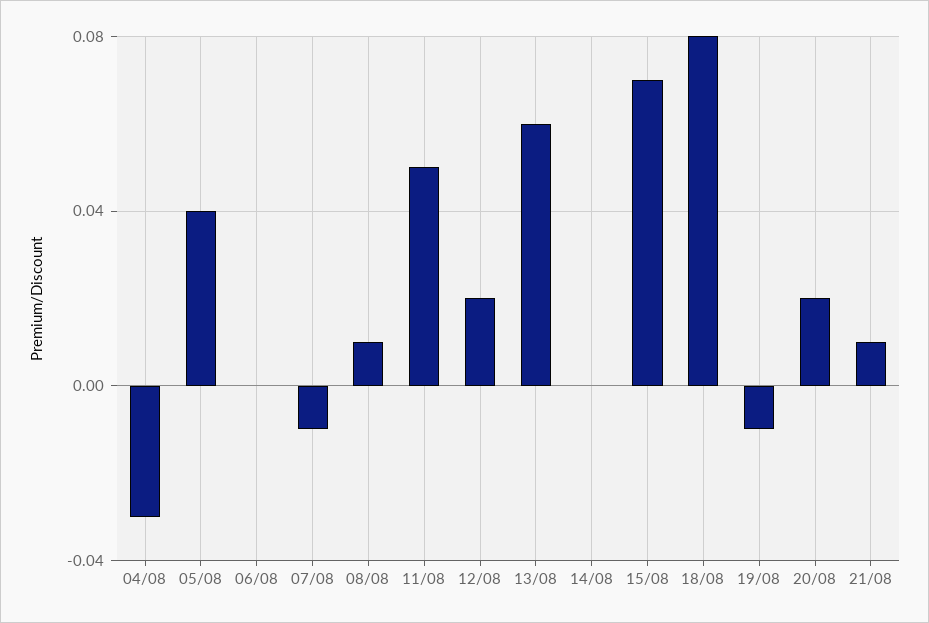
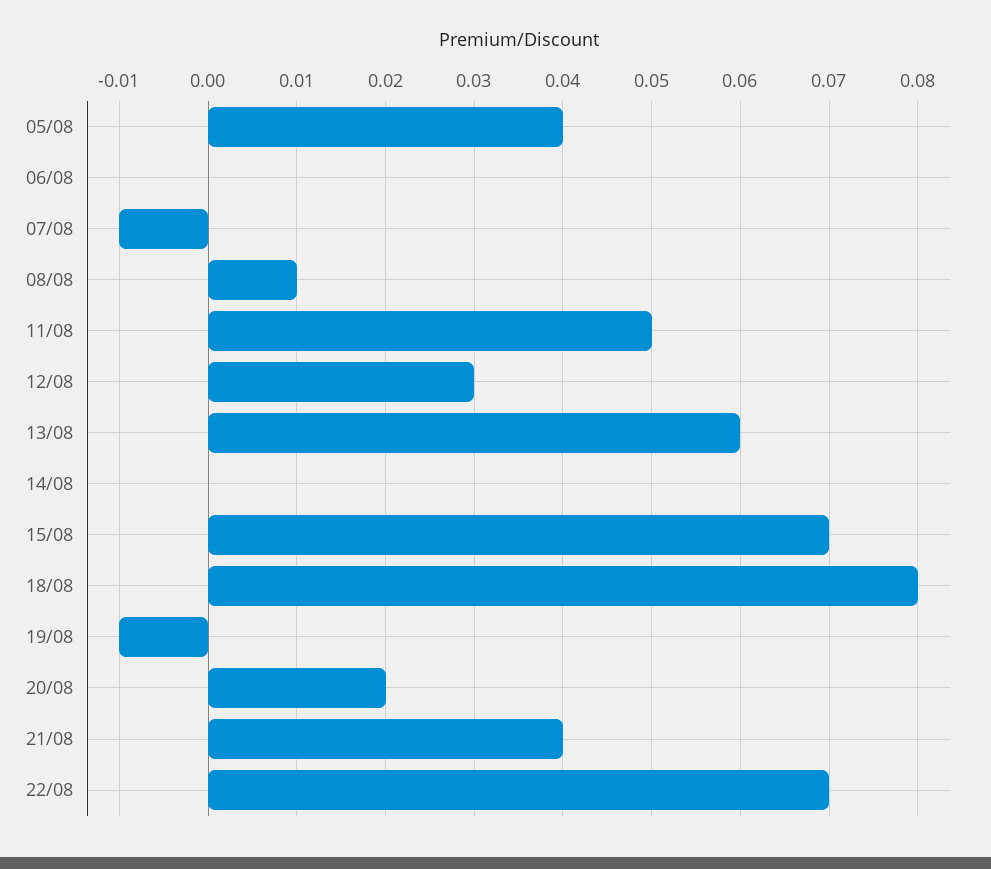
04/08: -0.03 -> none
12/08: 0.02 -> 0.03
21/08: 0.01 -> 0.04
22/08: none -> 0.07

